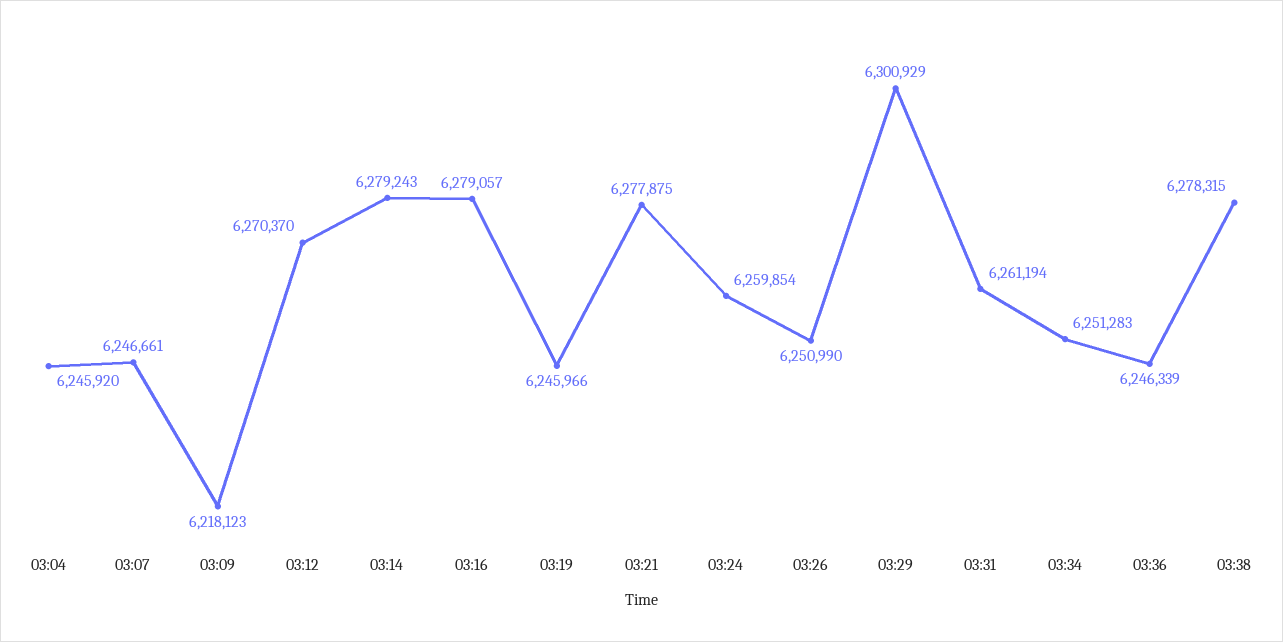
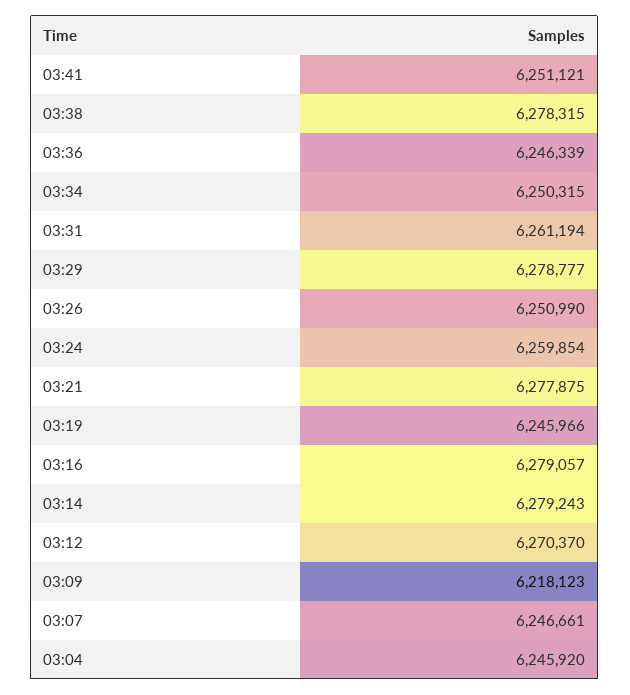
03:29: 6300929 -> 6278777
03:34: 6251283 -> 6250315
03:41: none -> 6251121

